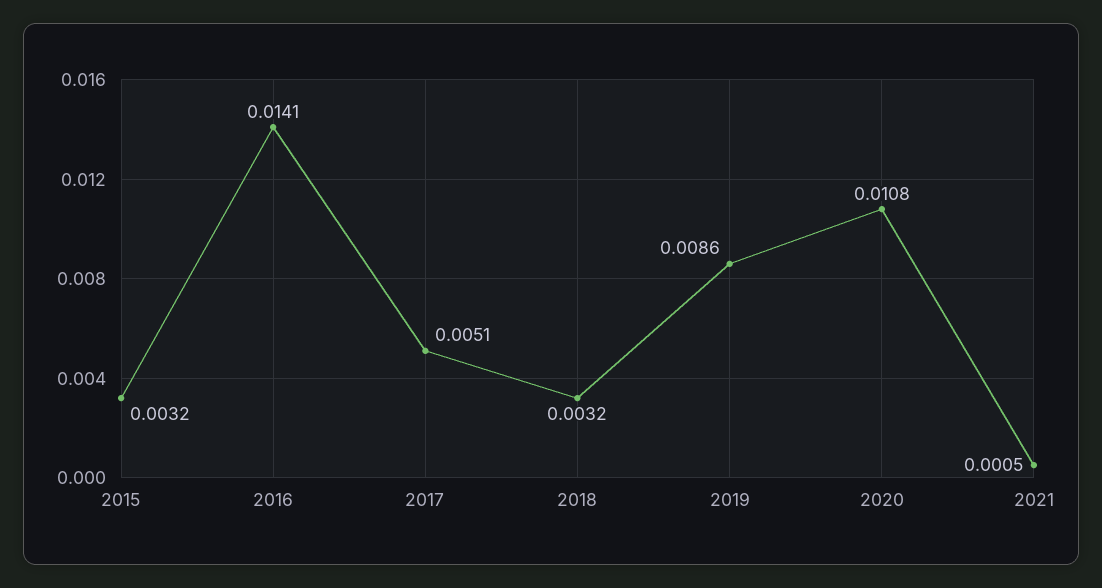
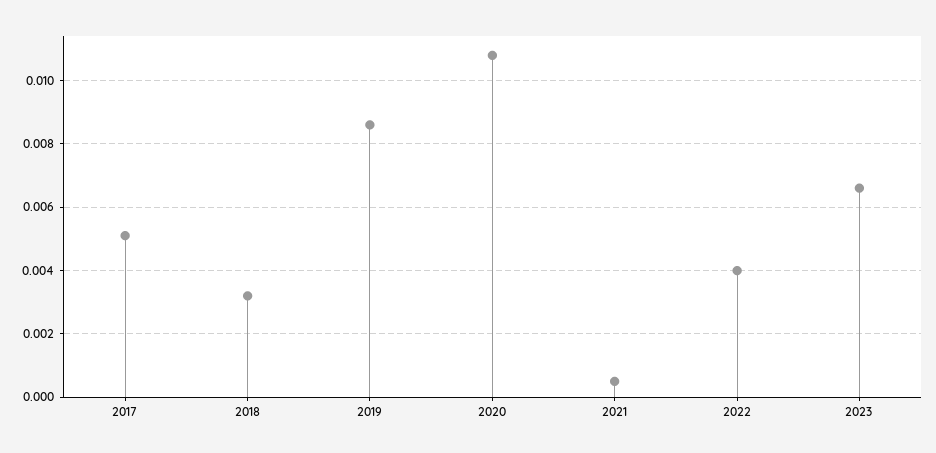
2015: 0.0032 -> none
2016: 0.0141 -> none
2022: none -> 0.004
2023: none -> 0.0065

